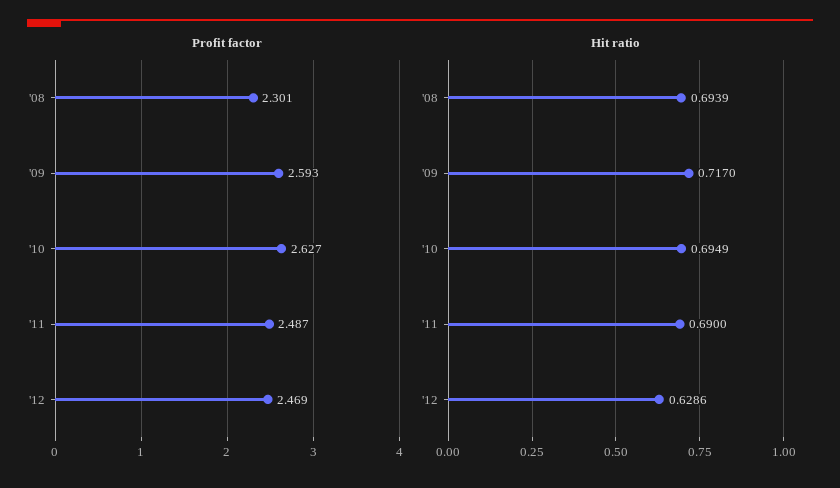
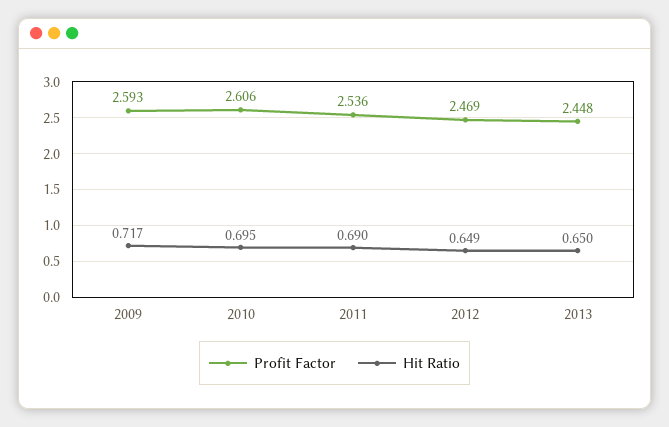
Profit factor, '08: 2.301 -> none
Profit factor, '10: 2.627 -> 2.606
Profit factor, '11: 2.487 -> 2.536
Hit ratio, '08: 0.6939 -> none
Hit ratio, '12: 0.6286 -> 0.649
Profit factor, 2013: none -> 2.448
Hit ratio, 2013: none -> 0.65

